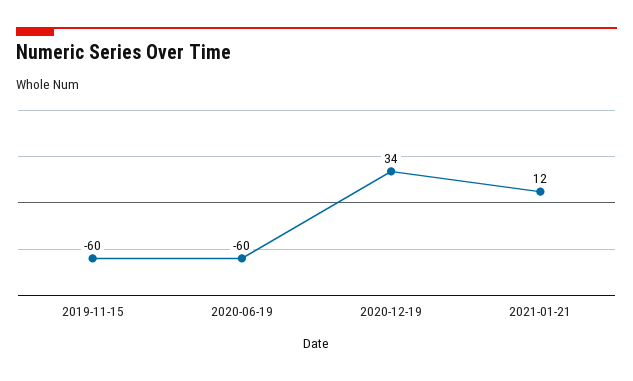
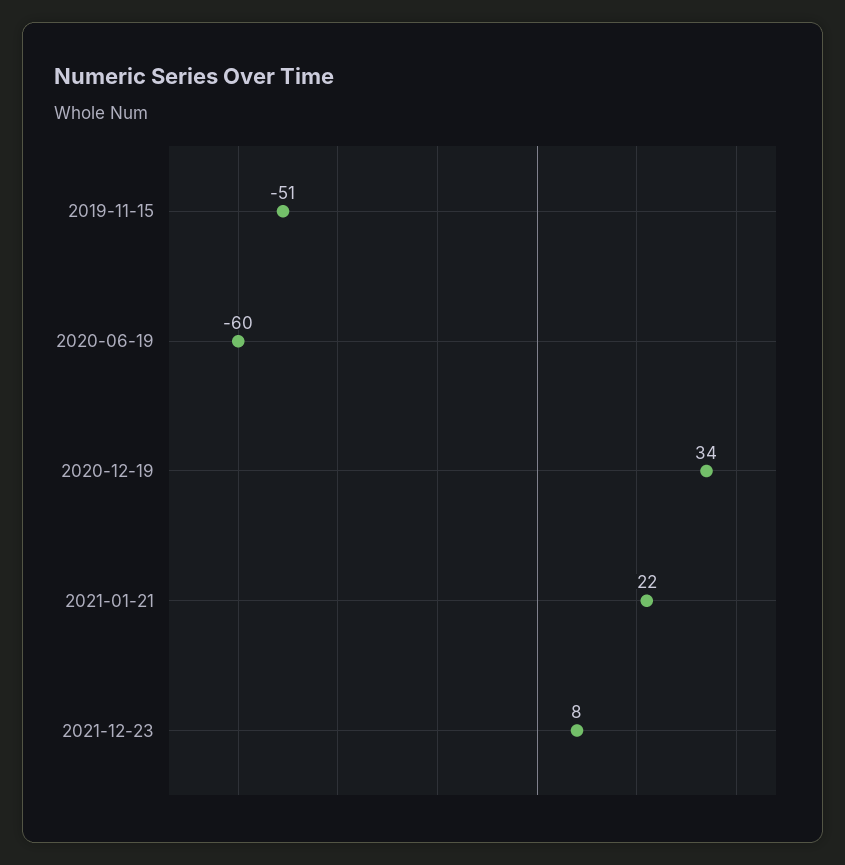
2019-11-15: -60 -> -51
2021-01-21: 12 -> 22
2021-12-23: none -> 8

